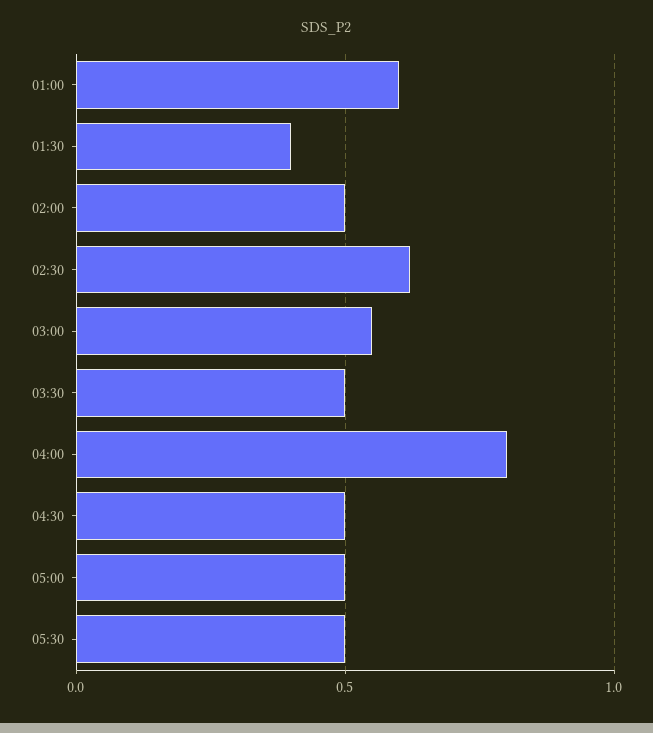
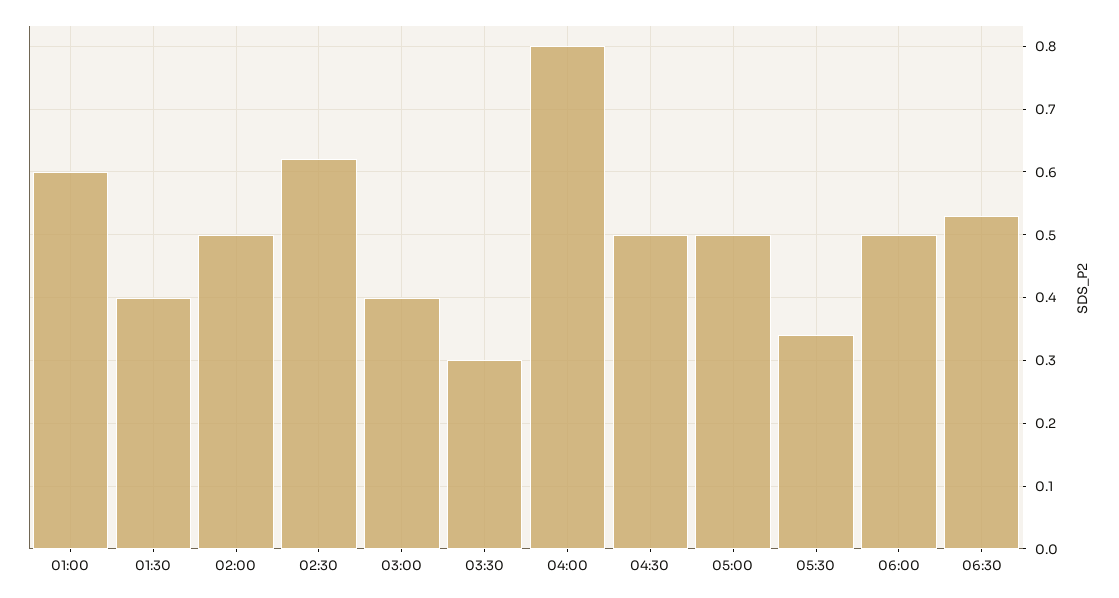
03:00: 0.55 -> 0.4
03:30: 0.5 -> 0.3
05:30: 0.5 -> 0.34
06:00: none -> 0.5
06:30: none -> 0.53

